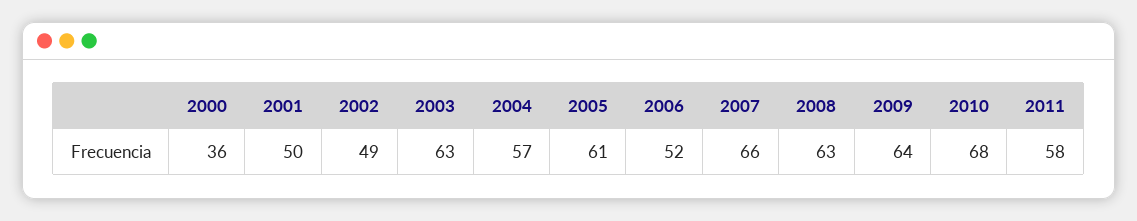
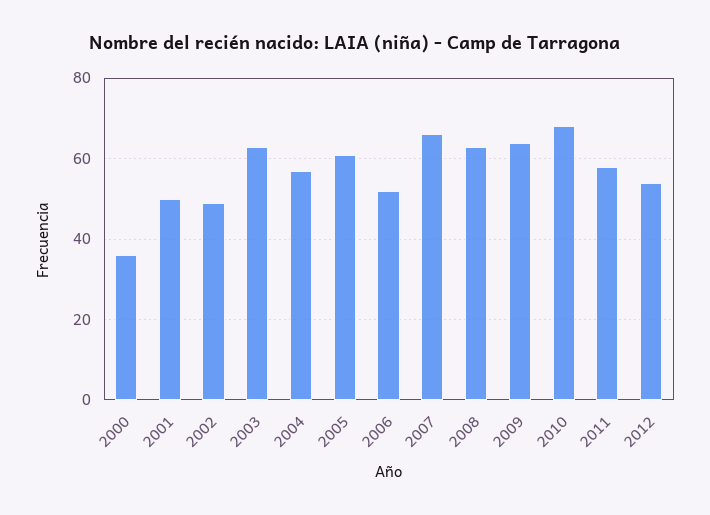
2012: none -> 55

